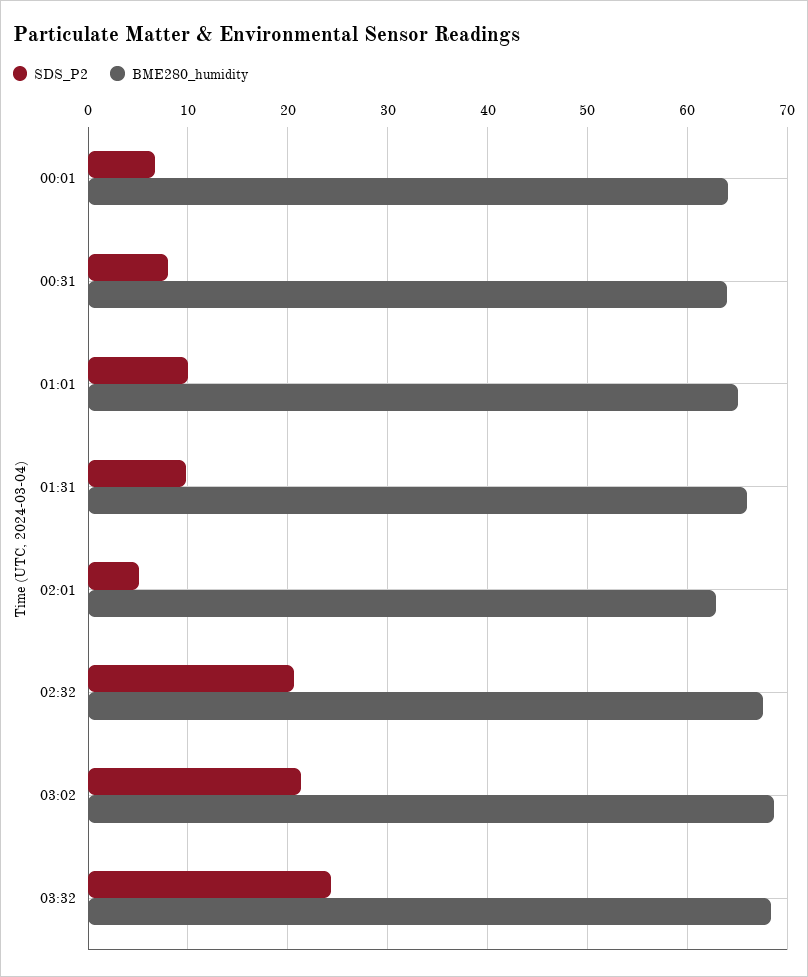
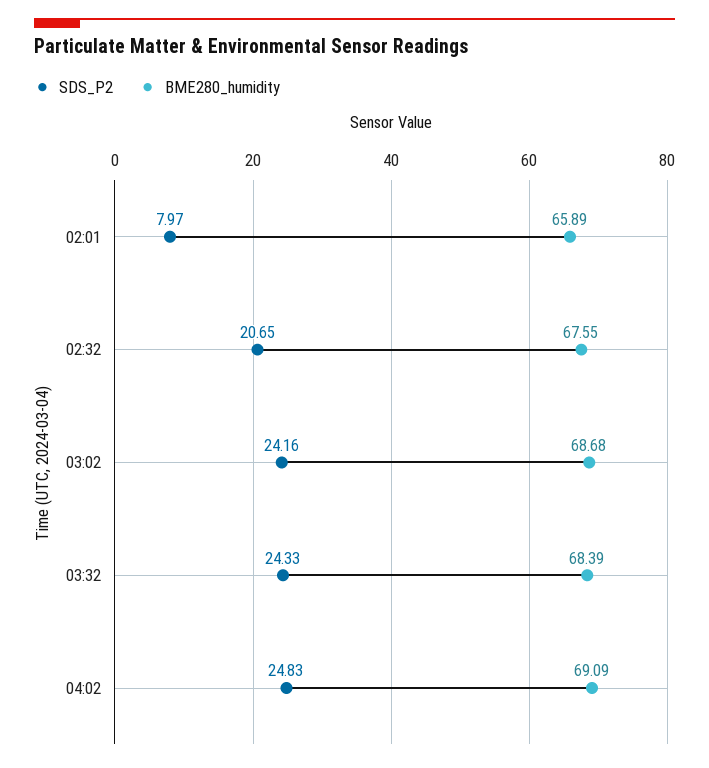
SDS_P2, 00:01: 7 -> none
BME280_humidity, 00:01: 64 -> none
SDS_P2, 00:31: 8 -> none
BME280_humidity, 00:31: 64 -> none
SDS_P2, 01:01: 10 -> none
BME280_humidity, 01:01: 65 -> none
SDS_P2, 01:31: 10 -> none
BME280_humidity, 01:31: 66 -> none
SDS_P2, 02:01: 5 -> 7.97
BME280_humidity, 02:01: 63 -> 65.89
SDS_P2, 03:02: 21 -> 24.16
SDS_P2, 04:02: none -> 24.83
BME280_humidity, 04:02: none -> 69.09

